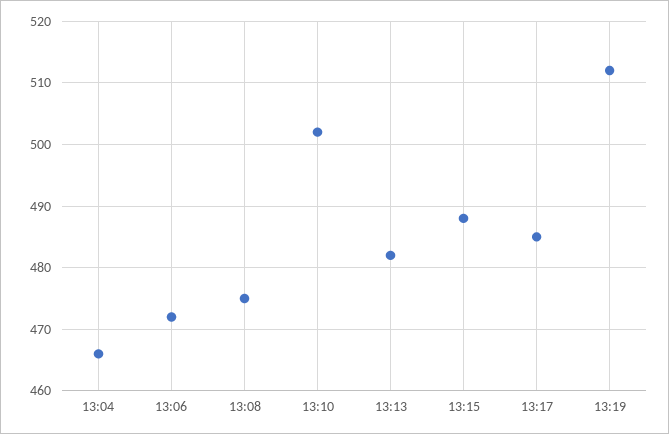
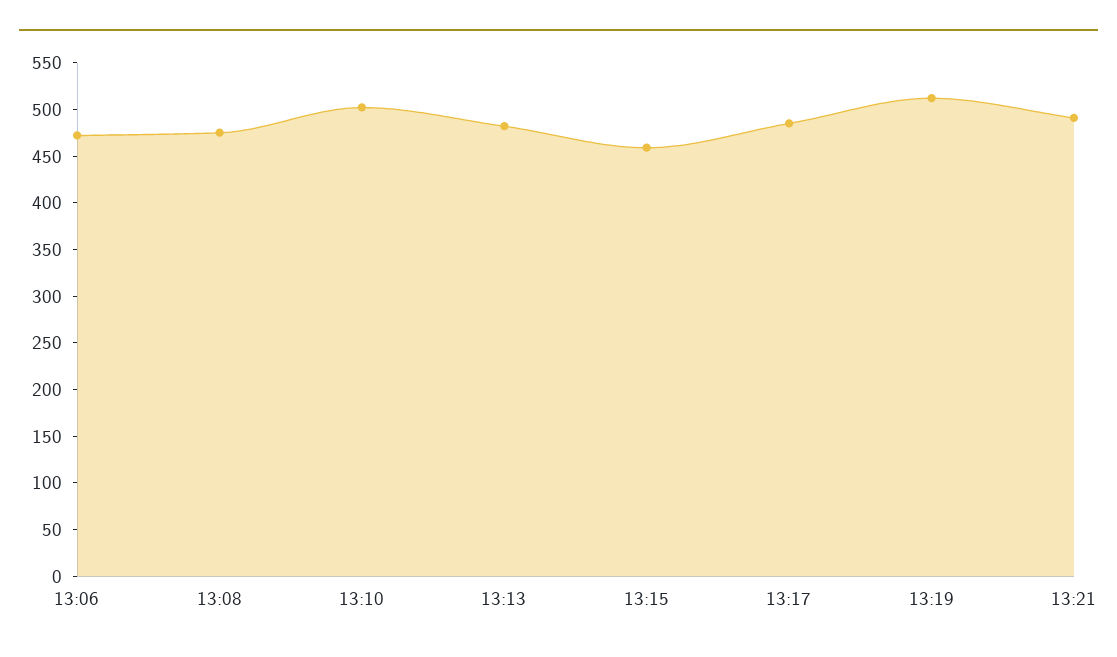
13:04: 466 -> none
13:15: 488 -> 460
13:21: none -> 490

